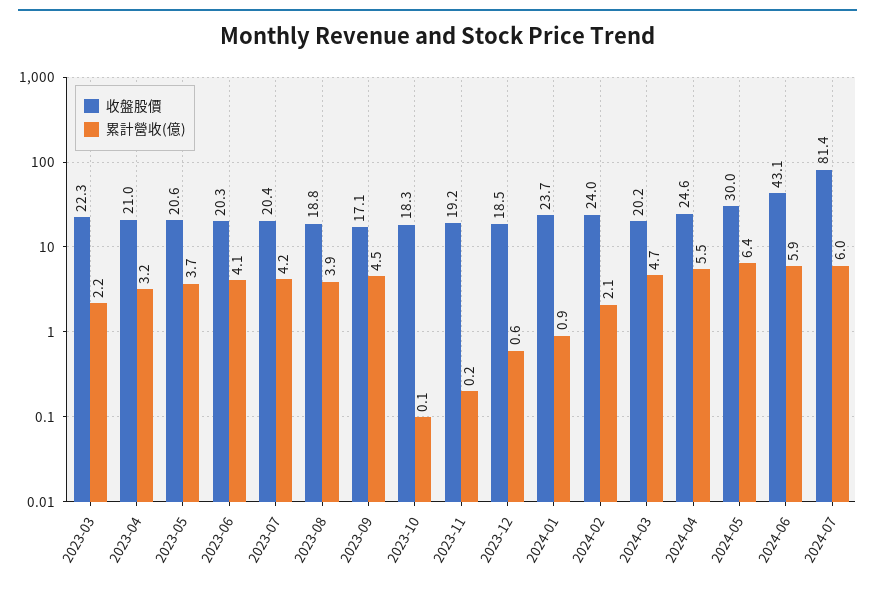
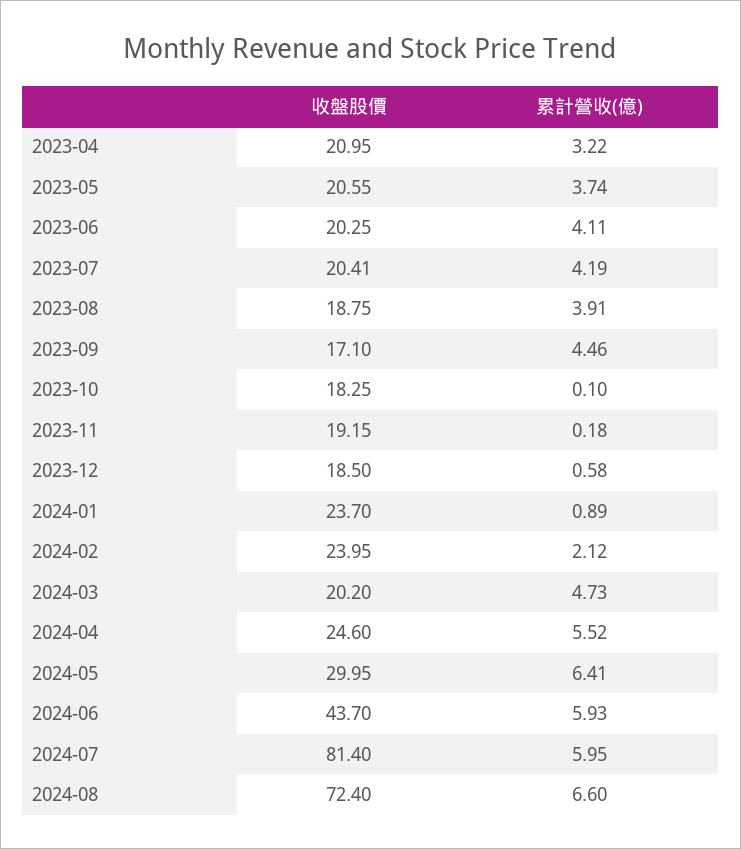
收盤股價, 2023-03: 22.3 -> none
累計營收(億), 2023-03: 2.2 -> none
收盤股價, 2024-06: 43.1 -> 43.7
收盤股價, 2024-08: none -> 72.4
累計營收(億), 2024-08: none -> 6.6

